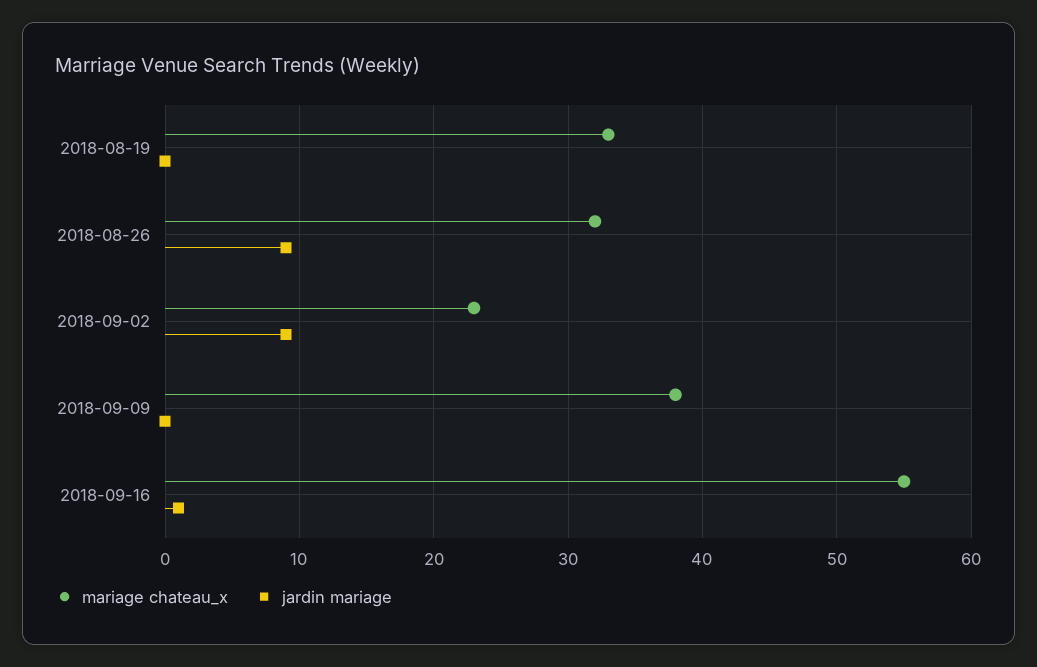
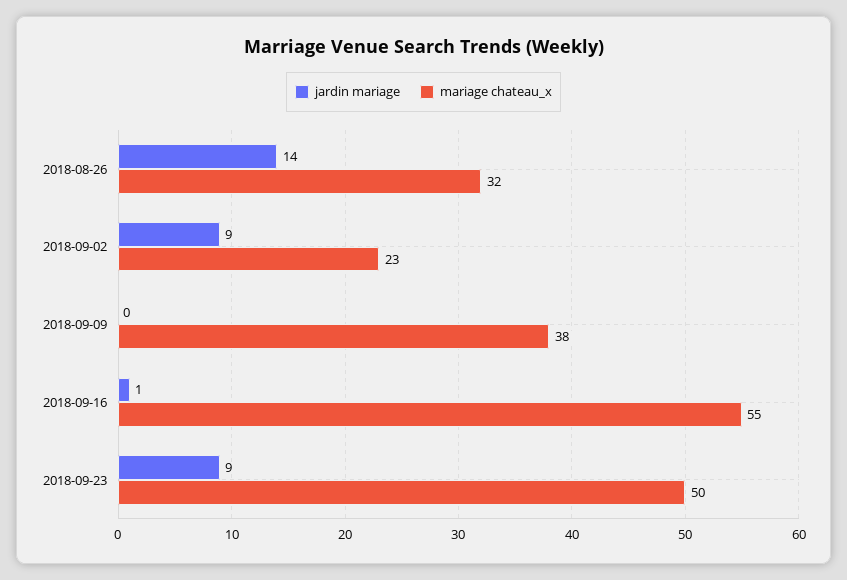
mariage chateau_x, 2018-08-19: 33 -> none
jardin mariage, 2018-08-19: 0 -> none
jardin mariage, 2018-08-26: 9 -> 14
jardin mariage, 2018-09-23: none -> 9
mariage chateau_x, 2018-09-23: none -> 50

